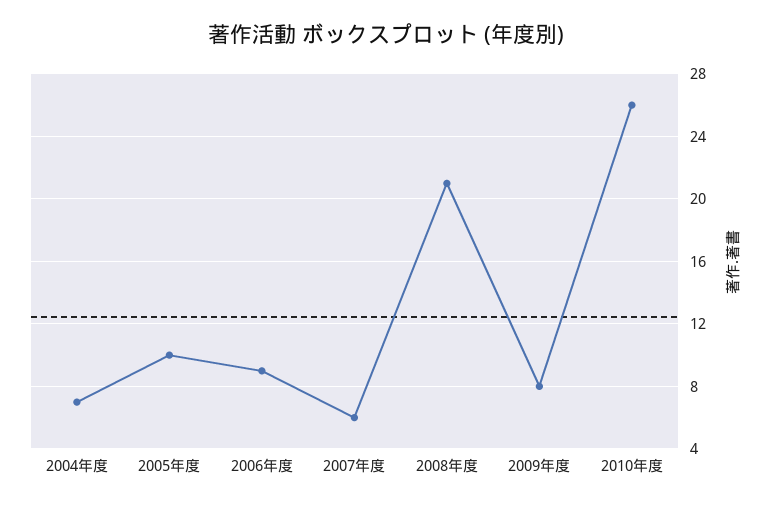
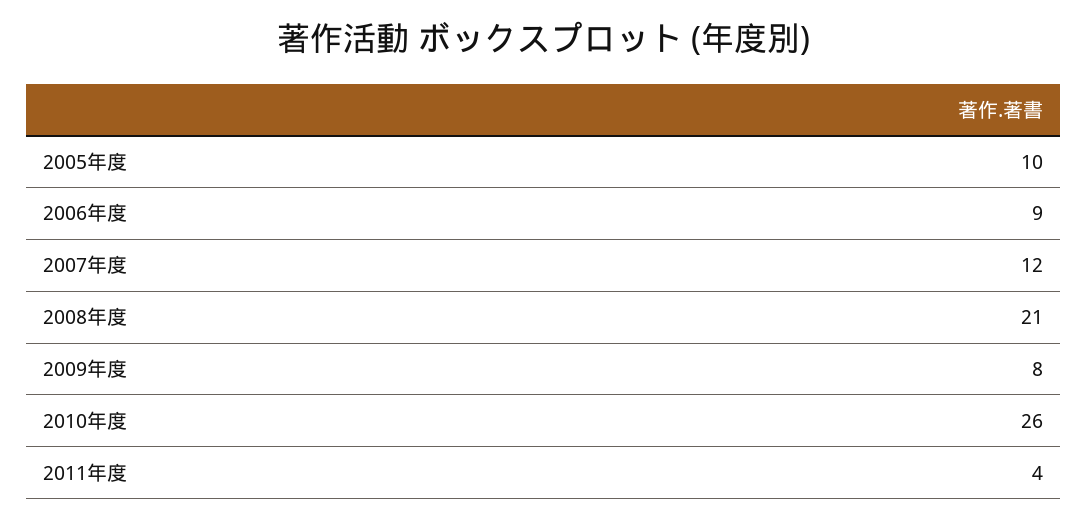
2004年度: 7 -> none
2007年度: 6 -> 12
2011年度: none -> 4

